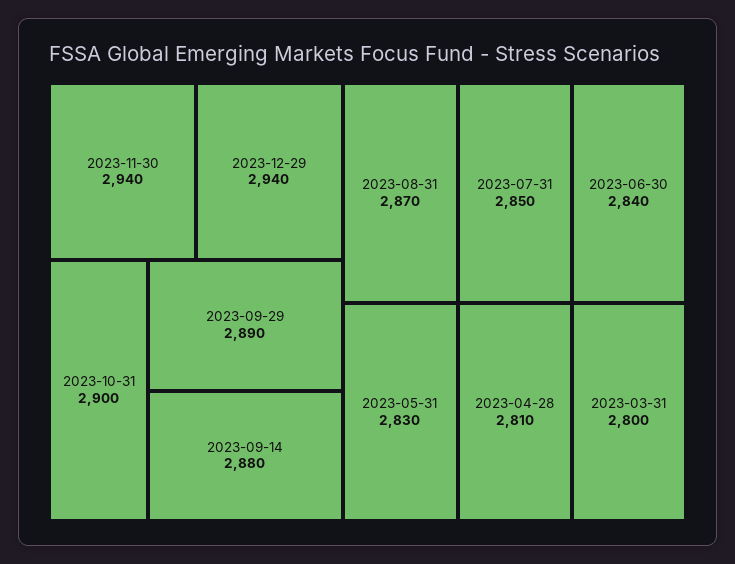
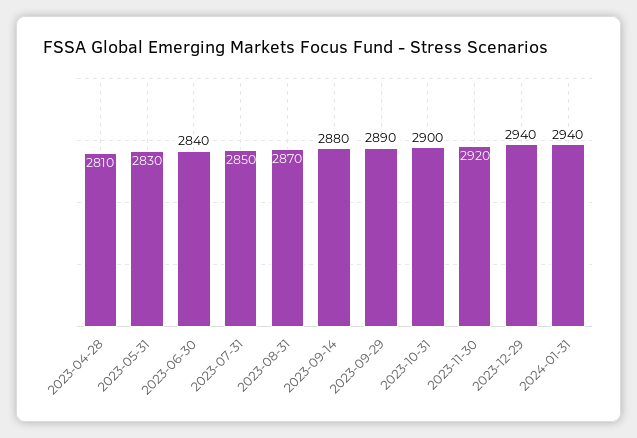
2023-11-30: 2940 -> 2920
2023-03-31: 2800 -> none
2024-01-31: none -> 2940

